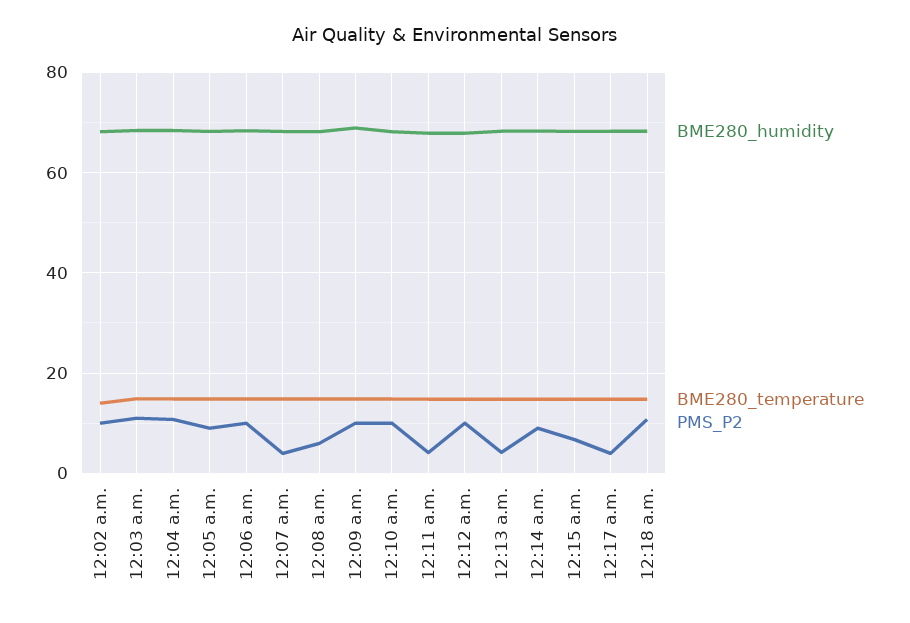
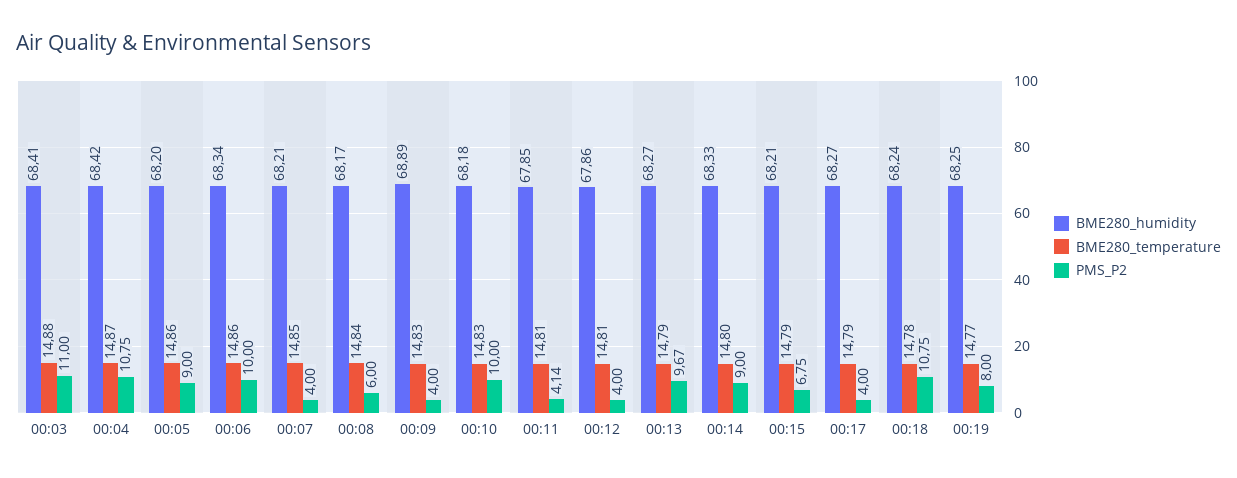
BME280_humidity, 12:02 a.m.: 68 -> none
BME280_temperature, 12:02 a.m.: 14 -> none
PMS_P2, 12:02 a.m.: 10 -> none
PMS_P2, 12:09 a.m.: 10 -> 4
PMS_P2, 12:12 a.m.: 10 -> 4
PMS_P2, 12:13 a.m.: 4 -> 9.67
BME280_humidity, 00:19: none -> 68.25
BME280_temperature, 00:19: none -> 14.77
PMS_P2, 00:19: none -> 8

